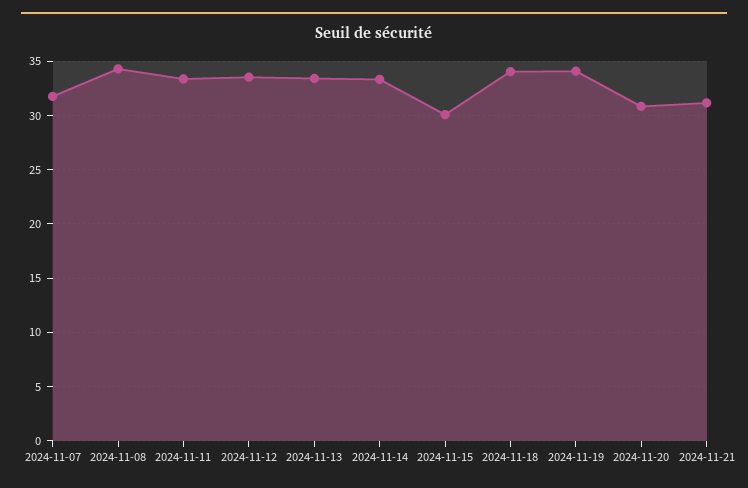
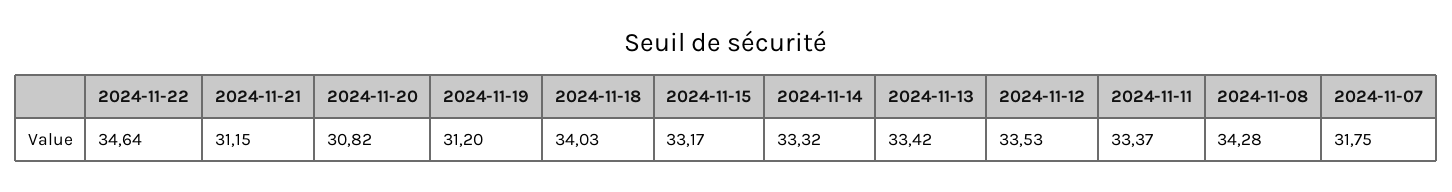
2024-11-15: 30 -> 33.17
2024-11-19: 34 -> 31.2
2024-11-22: none -> 34.64

